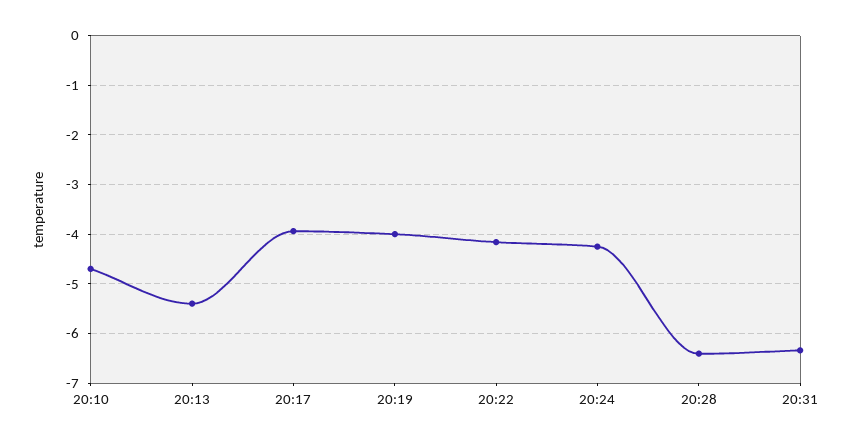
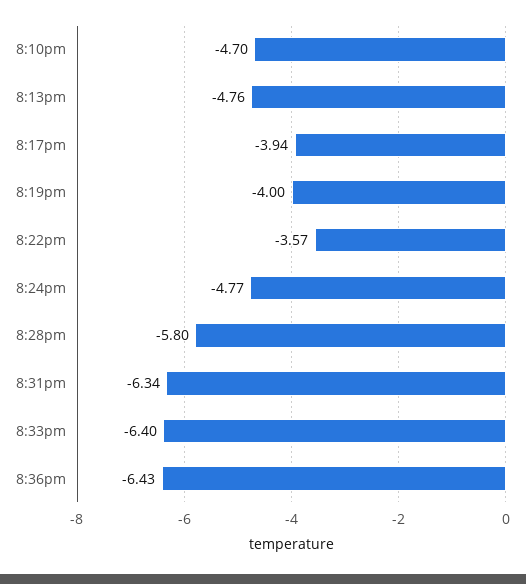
20:13: -5.4 -> -4.76
20:22: -4.2 -> -3.57
20:24: -4.2 -> -4.77
20:28: -6.4 -> -5.8
8:33pm: none -> -6.4
8:36pm: none -> -6.43

